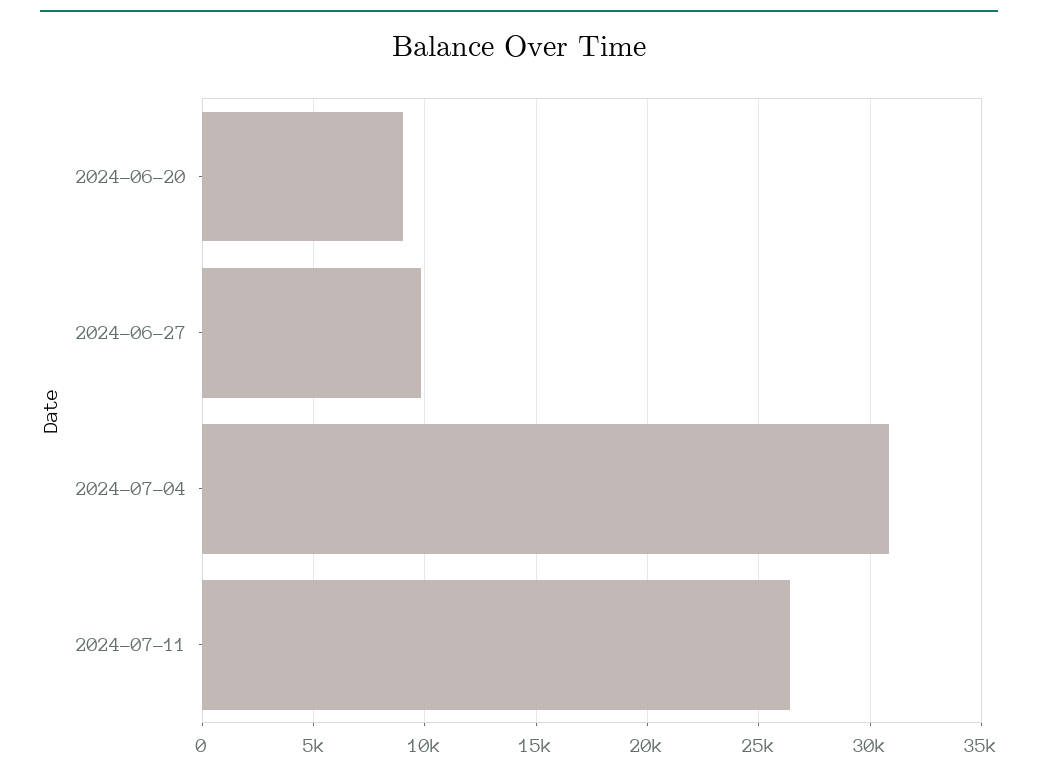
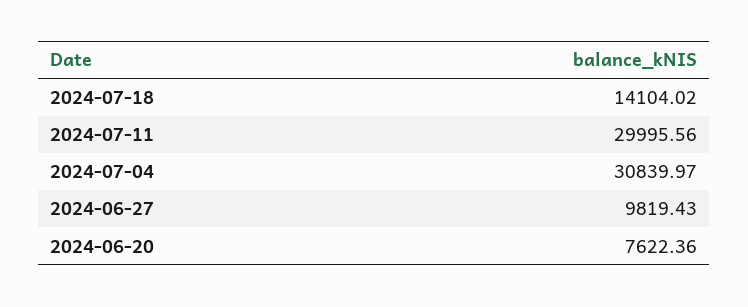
2024-06-20: 9000 -> 7622.36
2024-07-11: 26500 -> 29995.56
2024-07-18: none -> 14104.02

